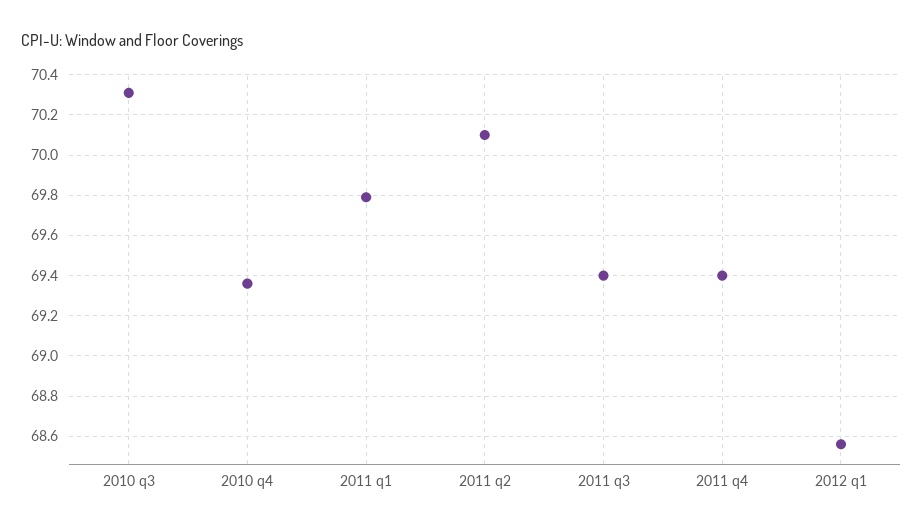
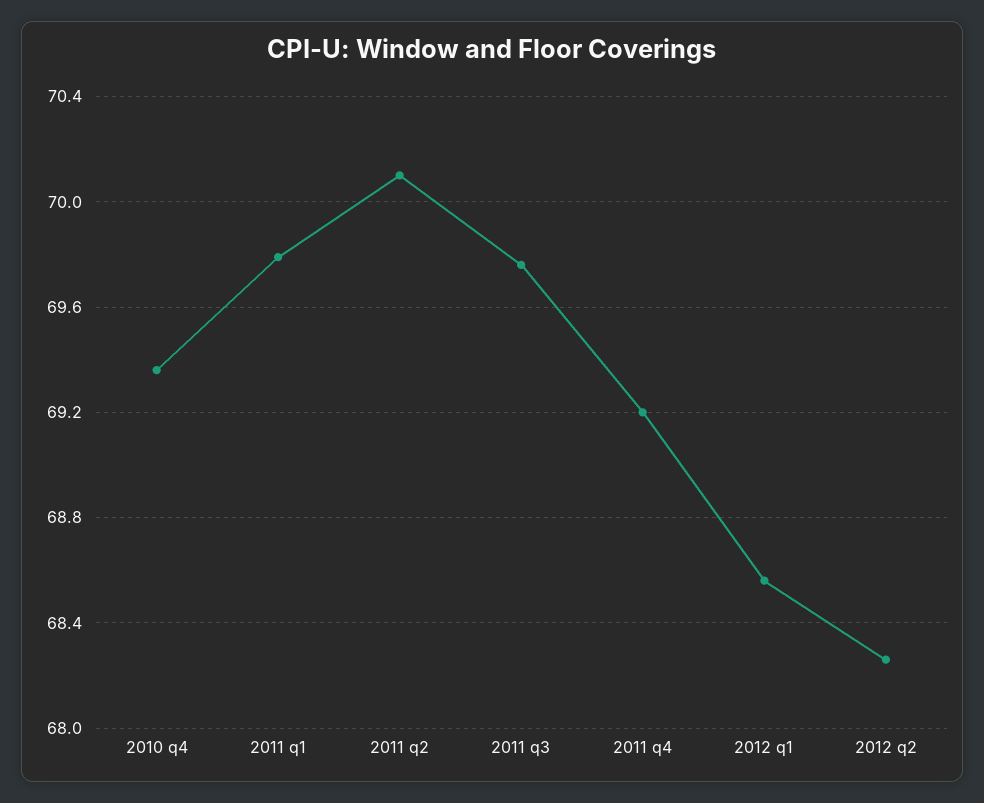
2010 q3: 70.3 -> none
2011 q3: 69.4 -> 69.75
2011 q4: 69.4 -> 69.2
2012 q2: none -> 68.25

